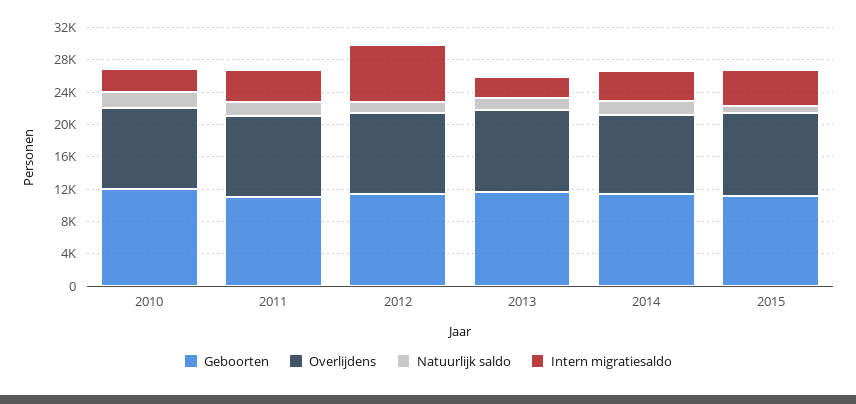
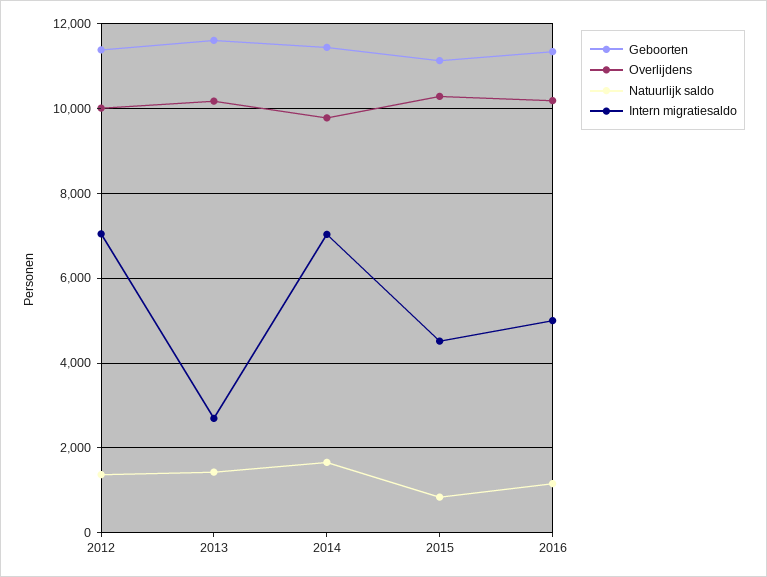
Geboorten, 2010: 12000 -> none
Overlijdens, 2010: 10000 -> none
Natuurlijk saldo, 2010: 2000 -> none
Intern migratiesaldo, 2010: 3000 -> none
Geboorten, 2011: 11000 -> none
Overlijdens, 2011: 10000 -> none
Natuurlijk saldo, 2011: 2000 -> none
Intern migratiesaldo, 2011: 4000 -> none
Intern migratiesaldo, 2014: 4000 -> 7000
Geboorten, 2016: none -> 11400
Overlijdens, 2016: none -> 10200
Natuurlijk saldo, 2016: none -> 1200
Intern migratiesaldo, 2016: none -> 5000

